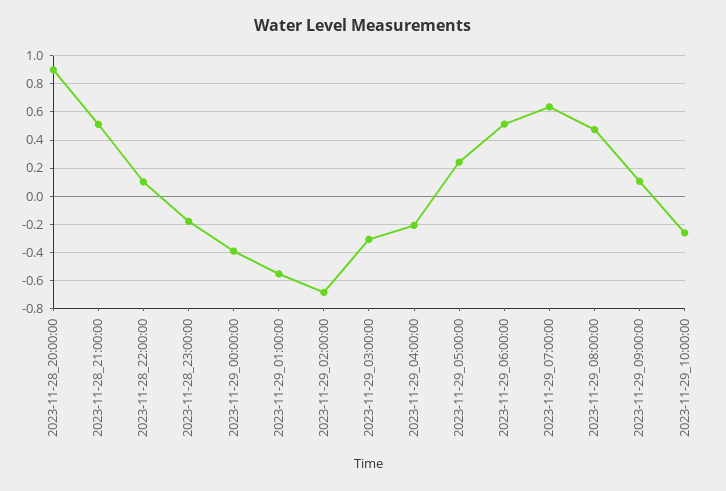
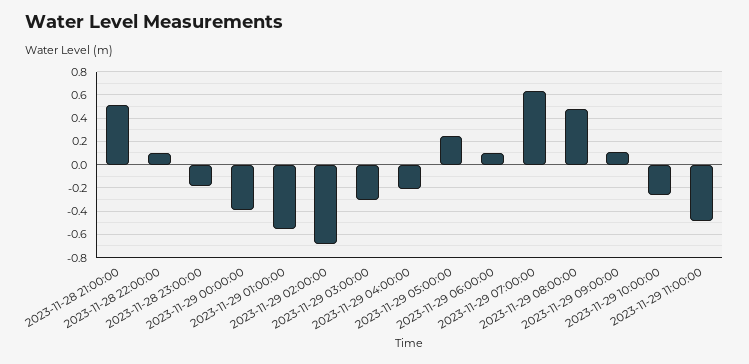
2023-11-28_20:00:00: 0.9 -> none
2023-11-29_06:00:00: 0.5 -> 0.1
2023-11-29 11:00:00: none -> -0.5

